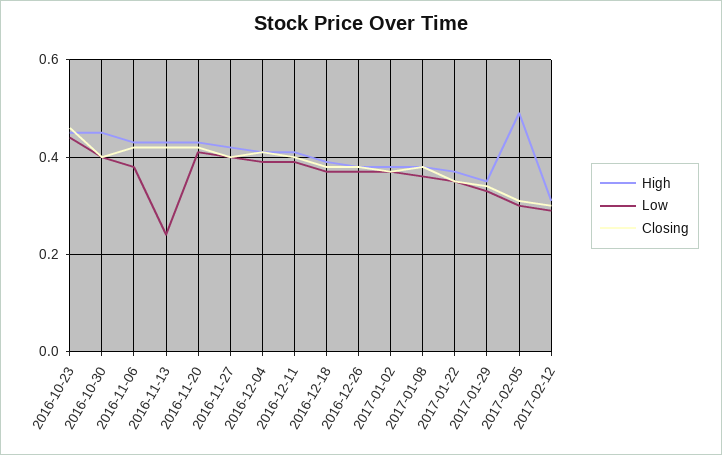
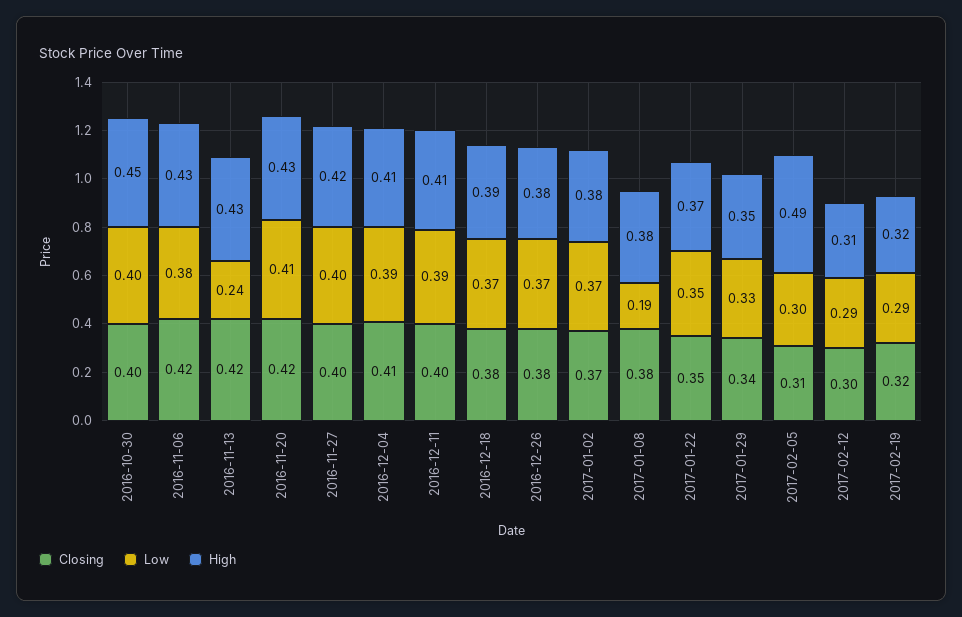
High, 2016-10-23: 0.45 -> none
Low, 2016-10-23: 0.45 -> none
Closing, 2016-10-23: 0.45 -> none
Low, 2017-01-08: 0.35 -> 0.19
Closing, 2017-02-19: none -> 0.32
Low, 2017-02-19: none -> 0.29
High, 2017-02-19: none -> 0.32

